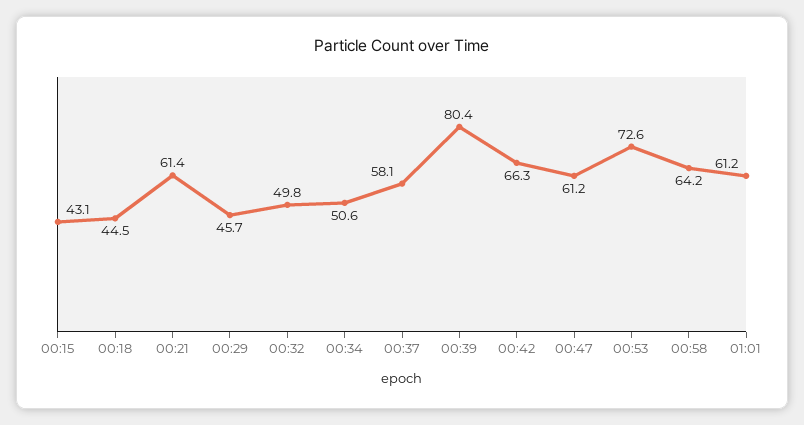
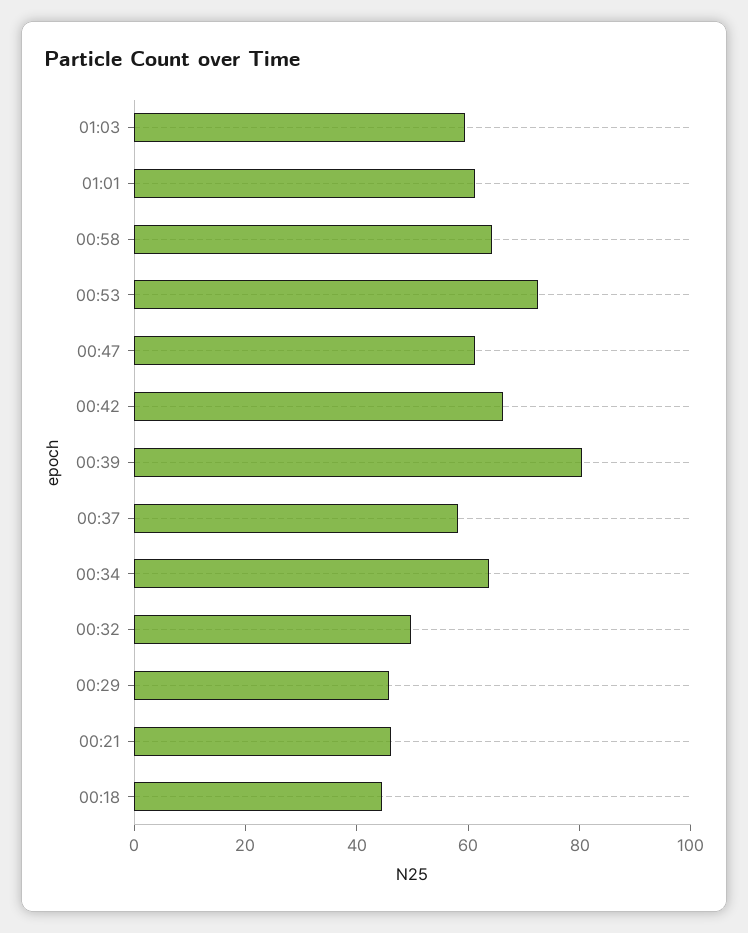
00:15: 43.1 -> none
00:21: 61.4 -> 45
00:34: 50.6 -> 65
01:03: none -> 60

